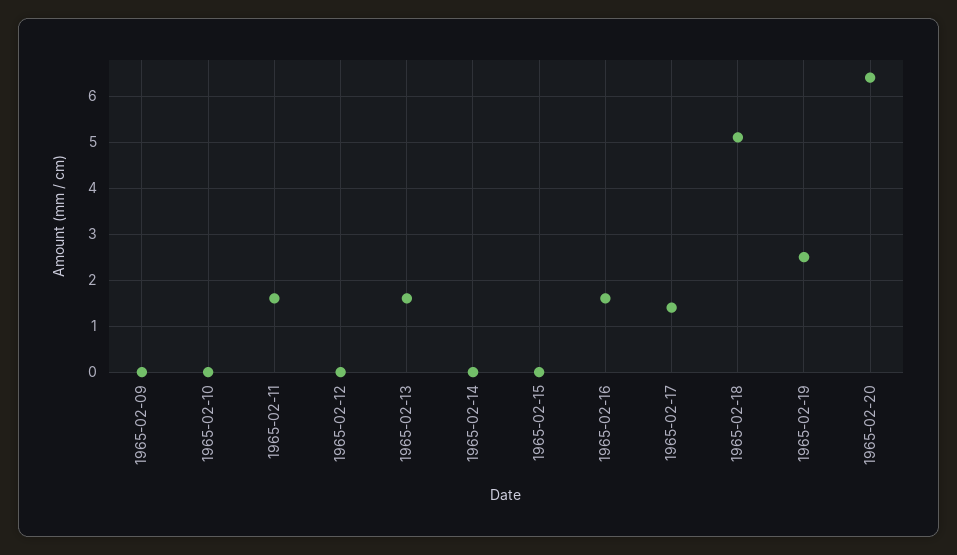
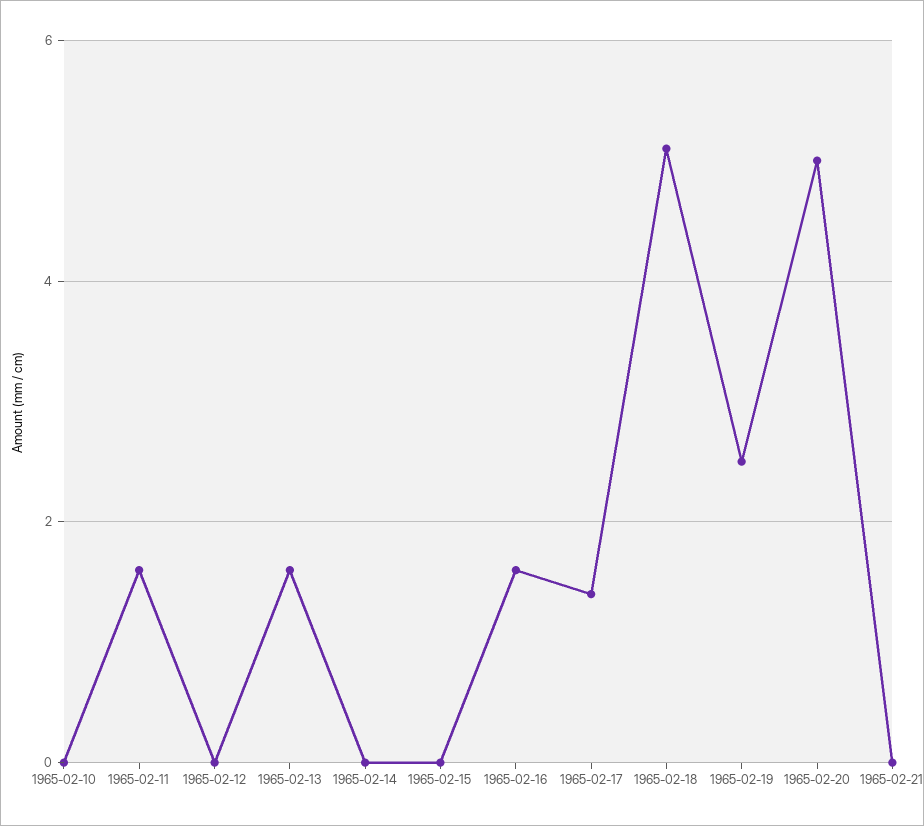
1965-02-09: 0 -> none
1965-02-20: 6.5 -> 5
1965-02-21: none -> 0

